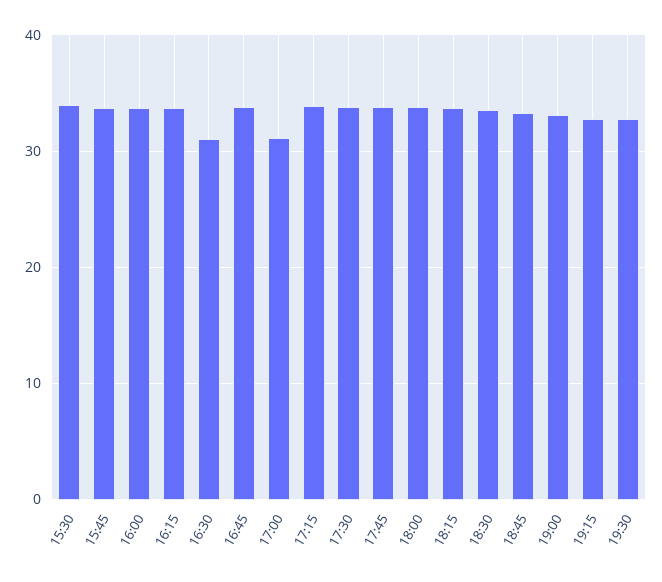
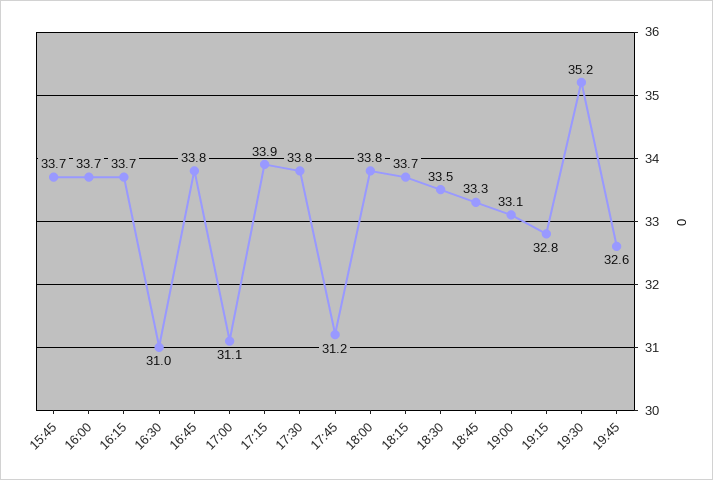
15:30: 34 -> none
17:45: 34 -> 31.2
19:30: 33 -> 35.2
19:45: none -> 32.6

